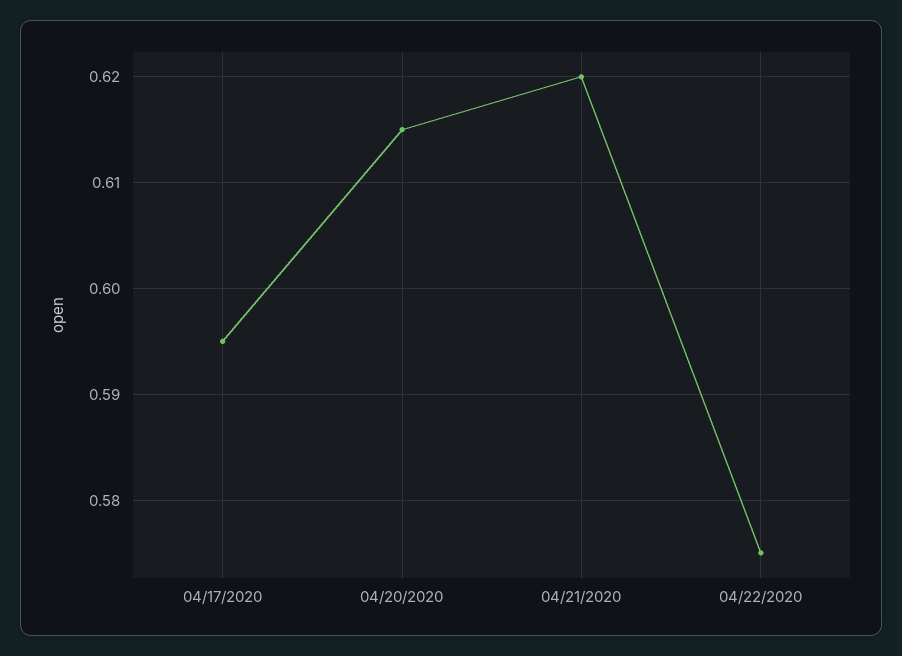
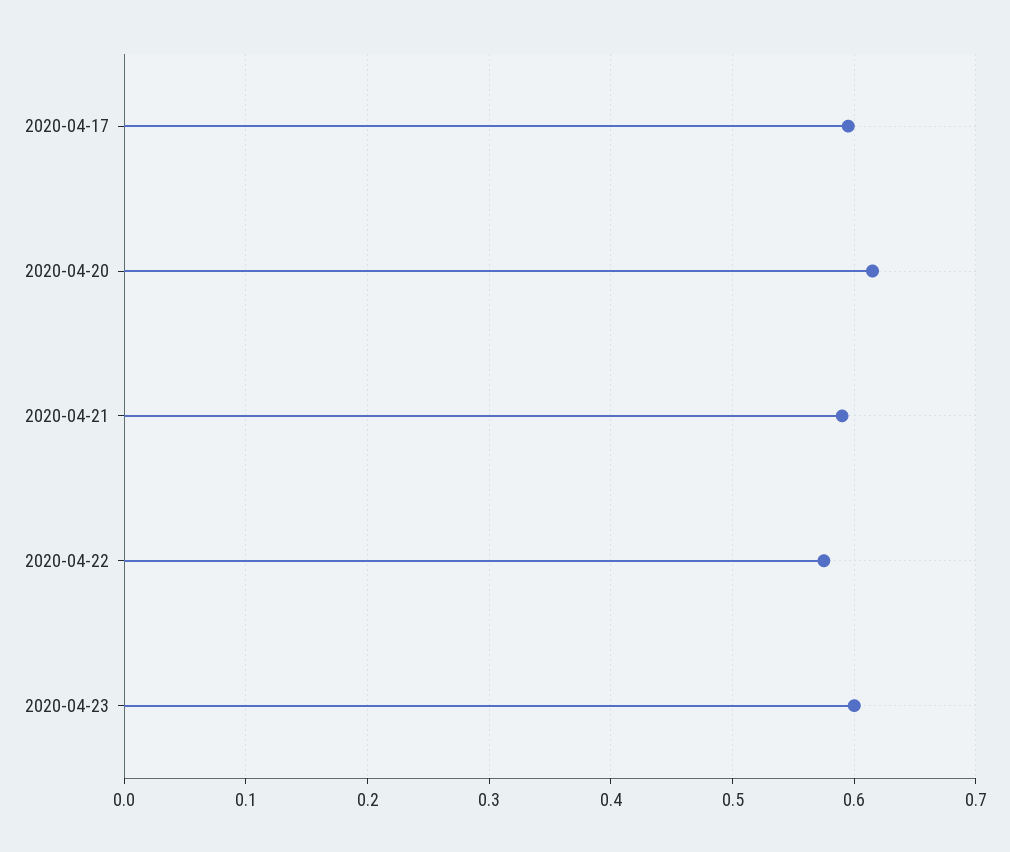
04/21/2020: 0.62 -> 0.59
2020-04-23: none -> 0.6

